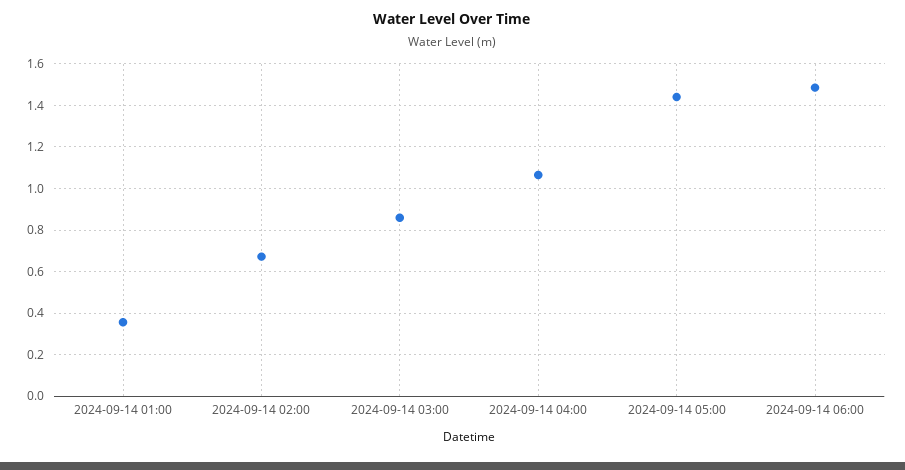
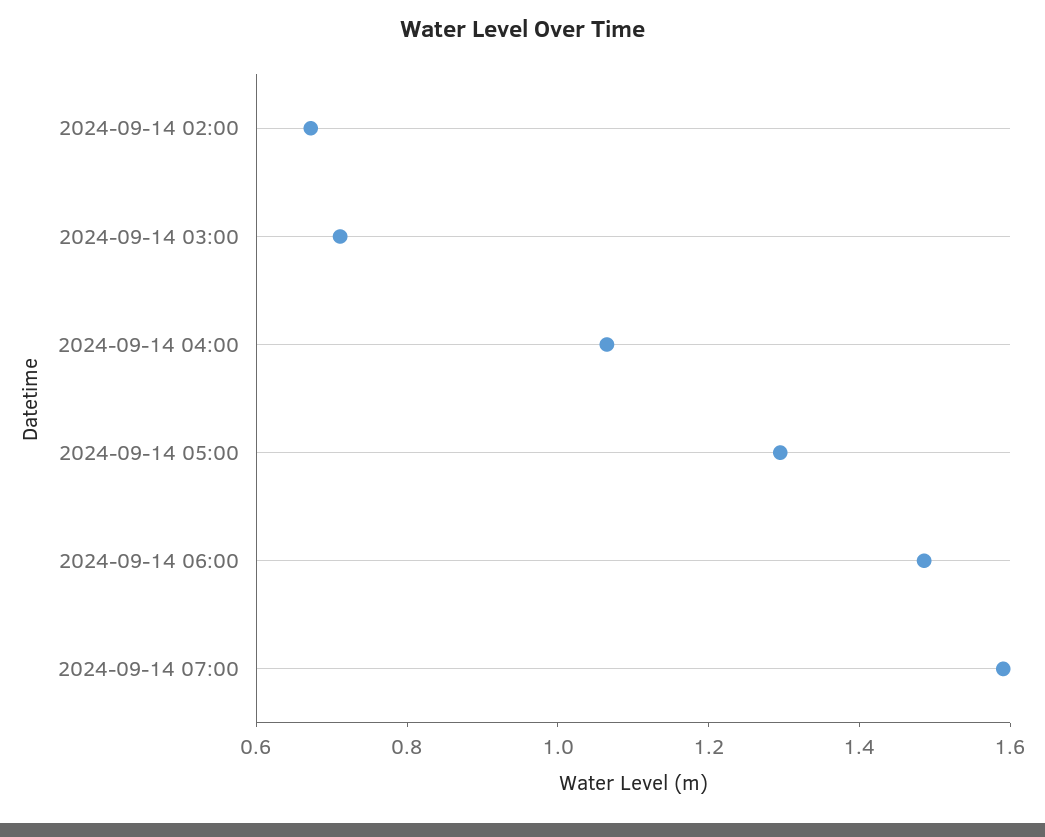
2024-09-14 01:00: 0.35 -> none
2024-09-14 03:00: 0.85 -> 0.7
2024-09-14 05:00: 1.45 -> 1.3
2024-09-14 07:00: none -> 1.6

